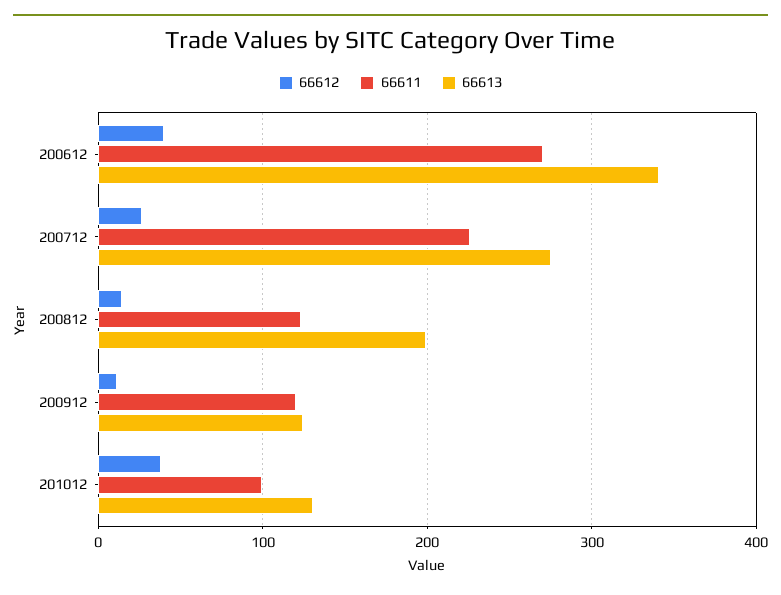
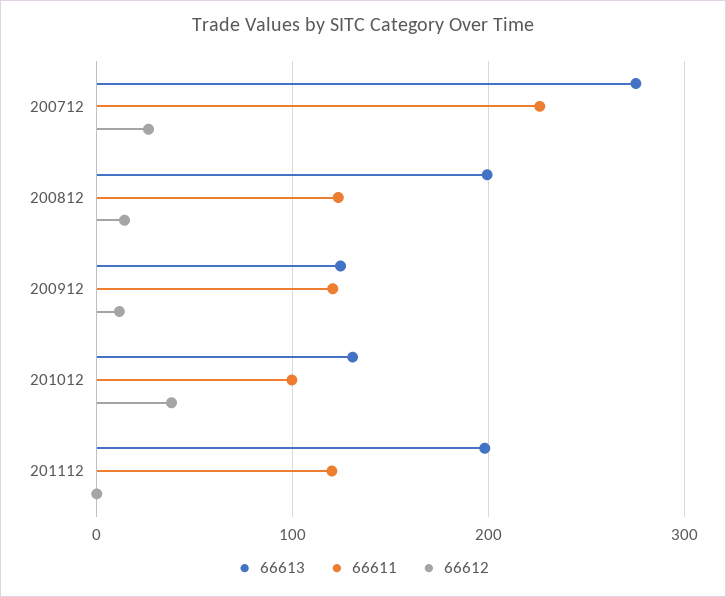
66612, 200612: 40 -> none
66611, 200612: 270 -> none
66613, 200612: 340 -> none
66613, 201112: none -> 200
66611, 201112: none -> 120
66612, 201112: none -> 0

